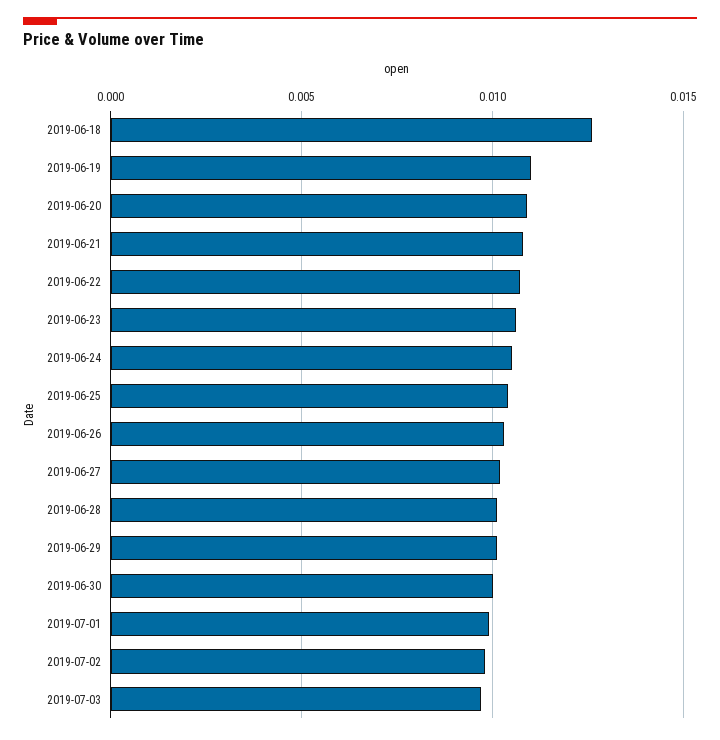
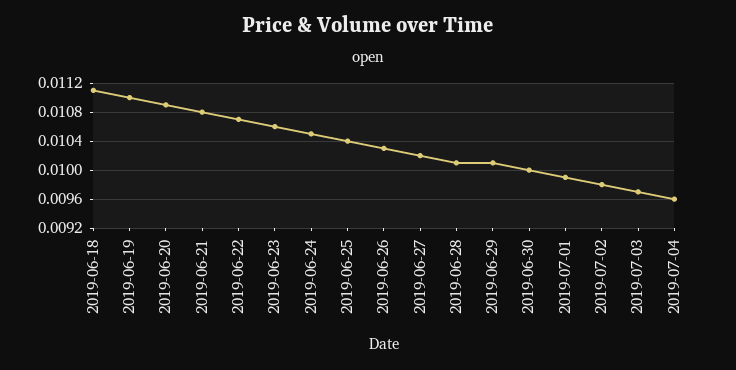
2019-06-18: 0.0125 -> 0.0111
2019-07-04: none -> 0.0096

